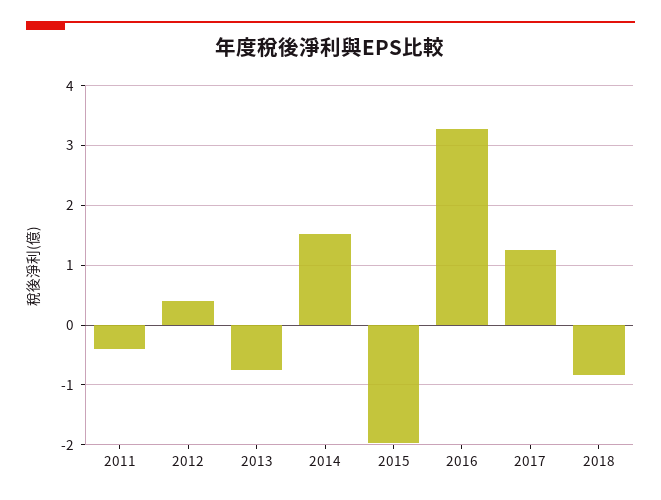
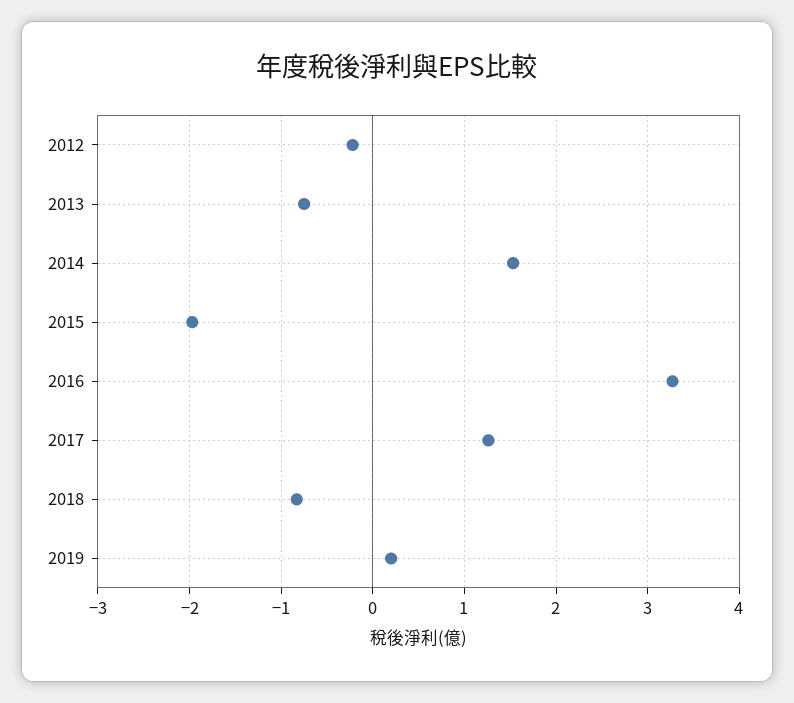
2011: -0.4 -> none
2012: 0.4 -> -0.2
2019: none -> 0.2

